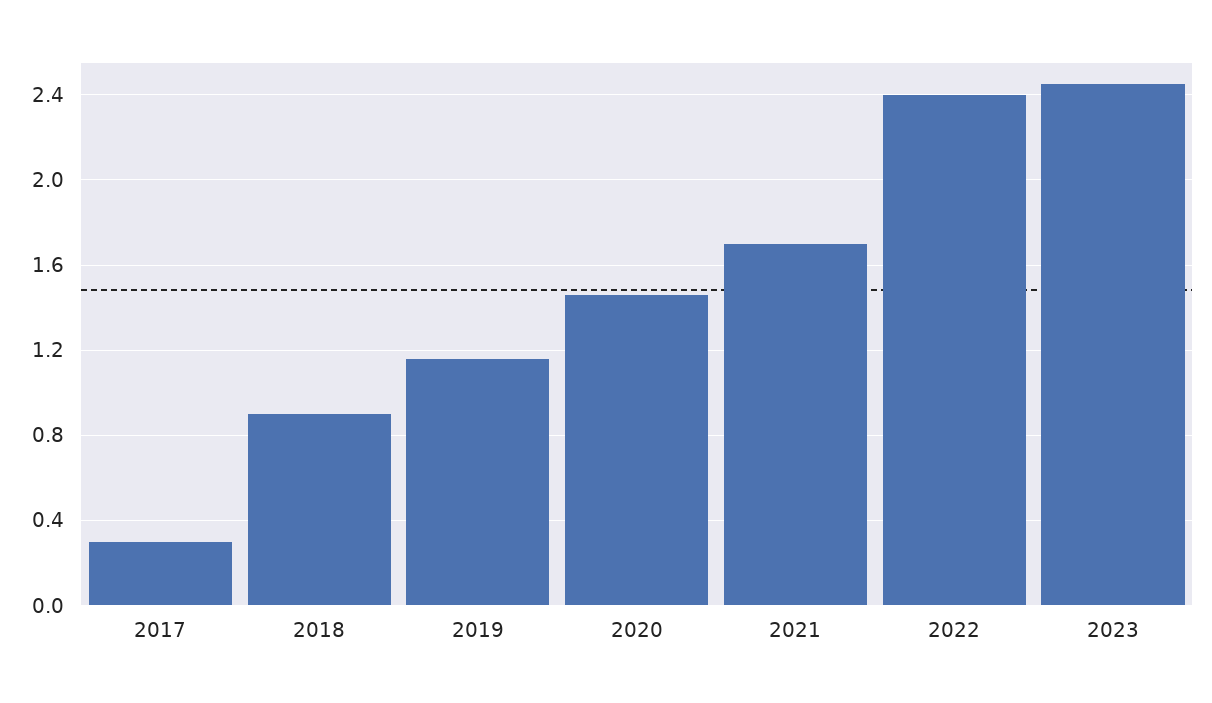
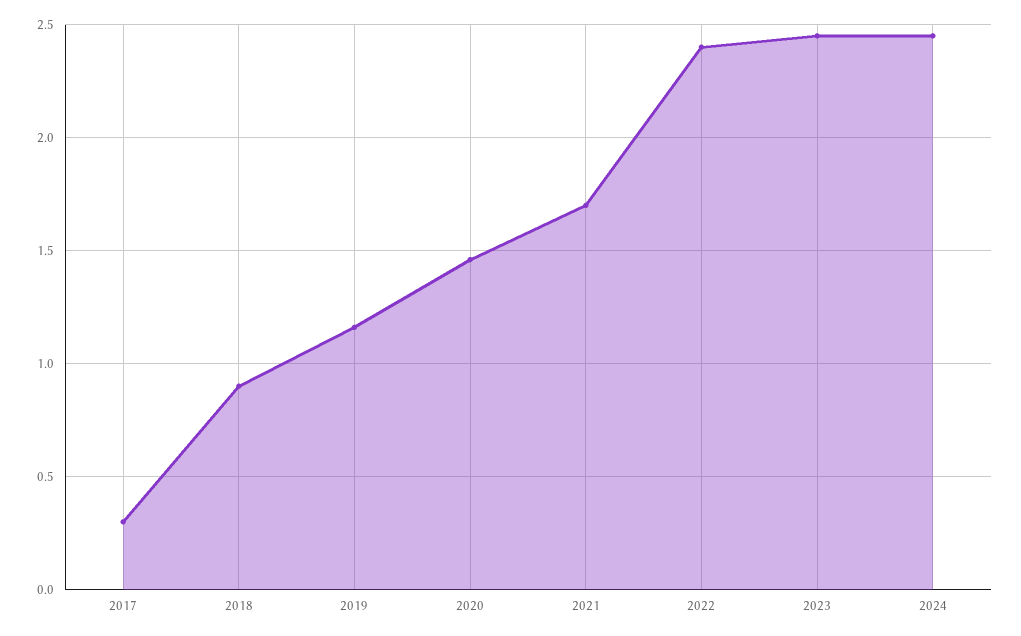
2024: none -> 2.45

